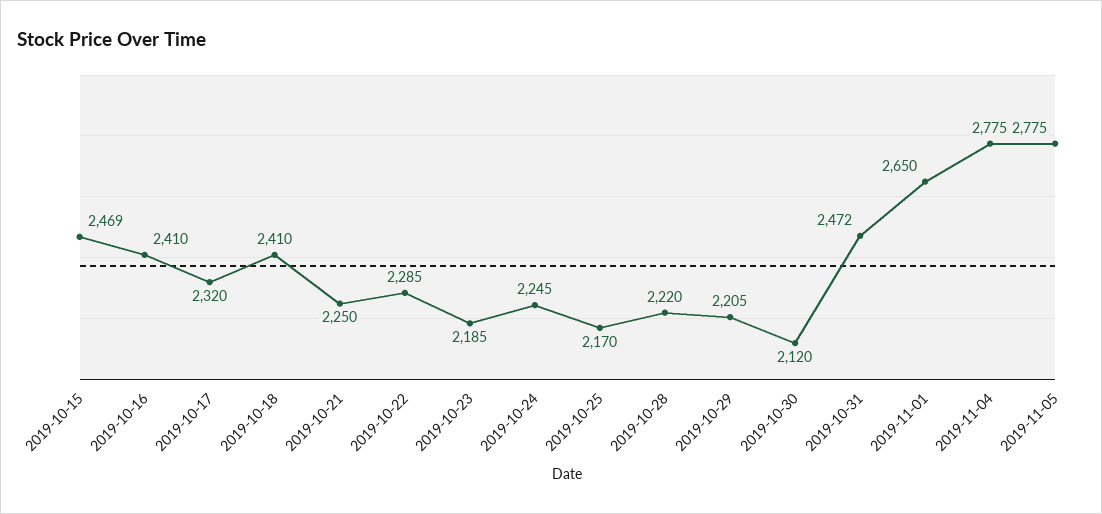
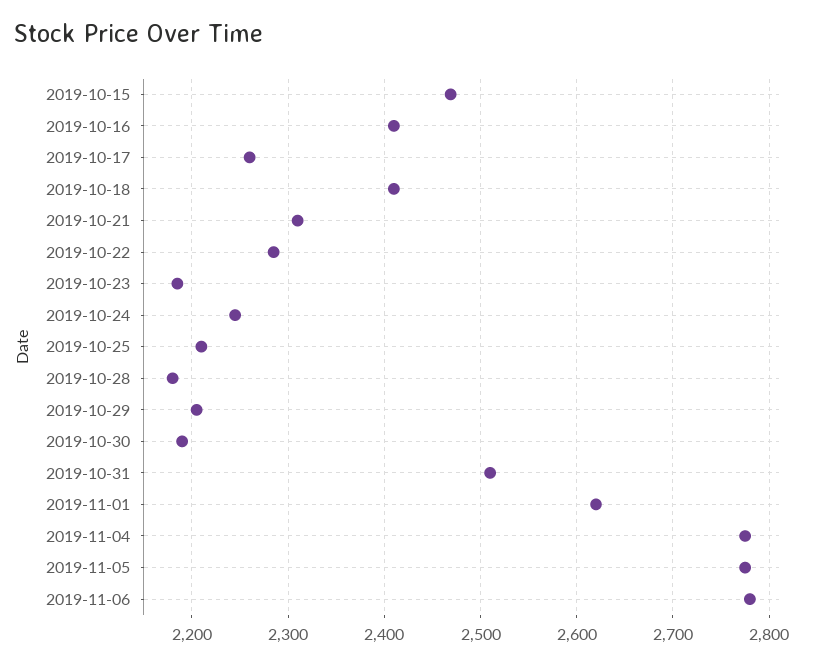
2019-10-17: 2320 -> 2260
2019-10-21: 2250 -> 2310
2019-10-25: 2170 -> 2210
2019-10-28: 2220 -> 2180
2019-10-30: 2120 -> 2190
2019-10-31: 2472 -> 2510
2019-11-01: 2650 -> 2620
2019-11-06: none -> 2780

